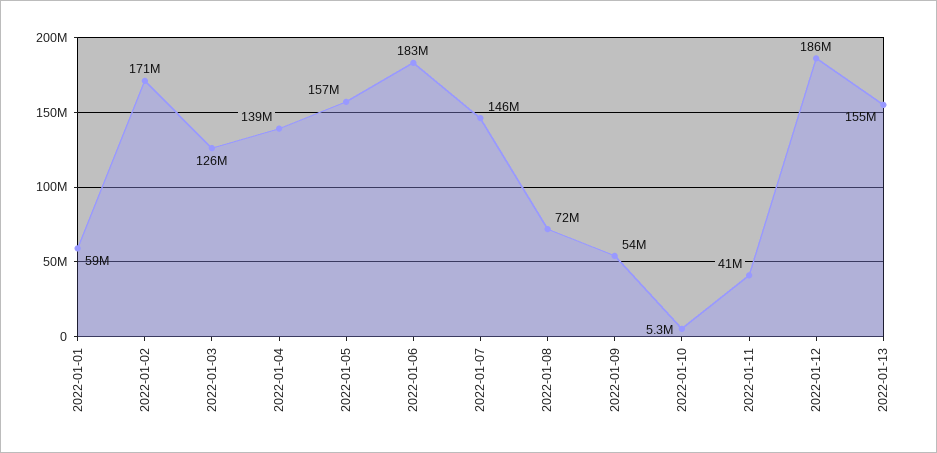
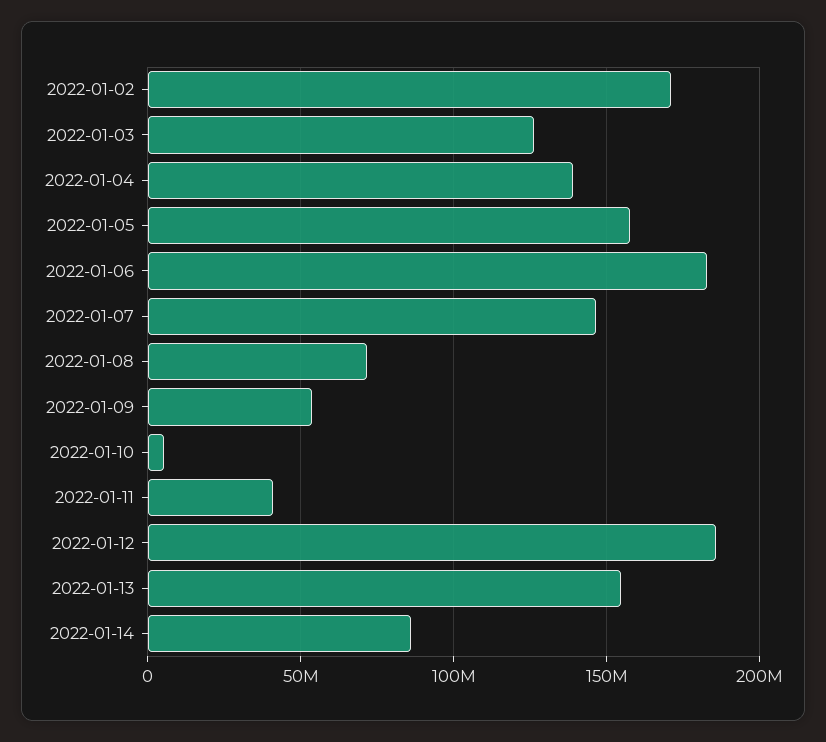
2022-01-01: 59000000 -> none
2022-01-14: none -> 85000000

